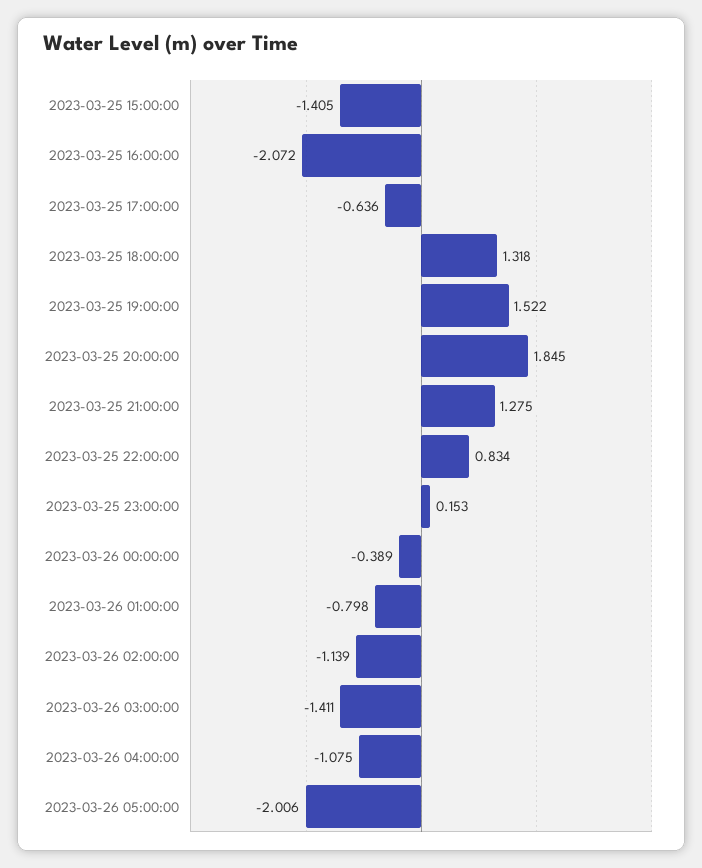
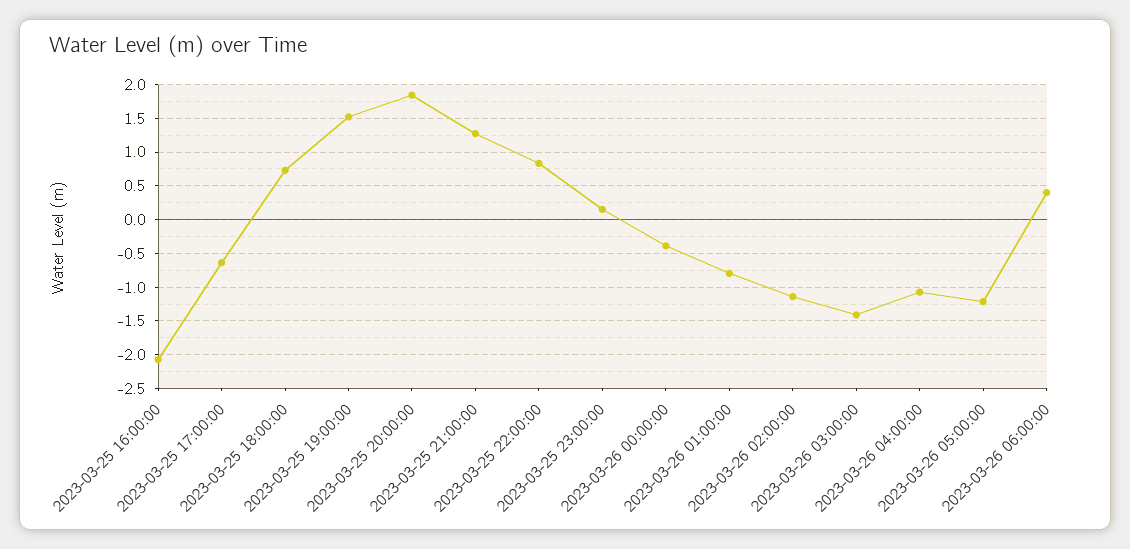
2023-03-25 15:00:00: -1.405 -> none
2023-03-25 18:00:00: 1.318 -> 0.7
2023-03-26 05:00:00: -2.006 -> -1.2
2023-03-26 06:00:00: none -> 0.4

